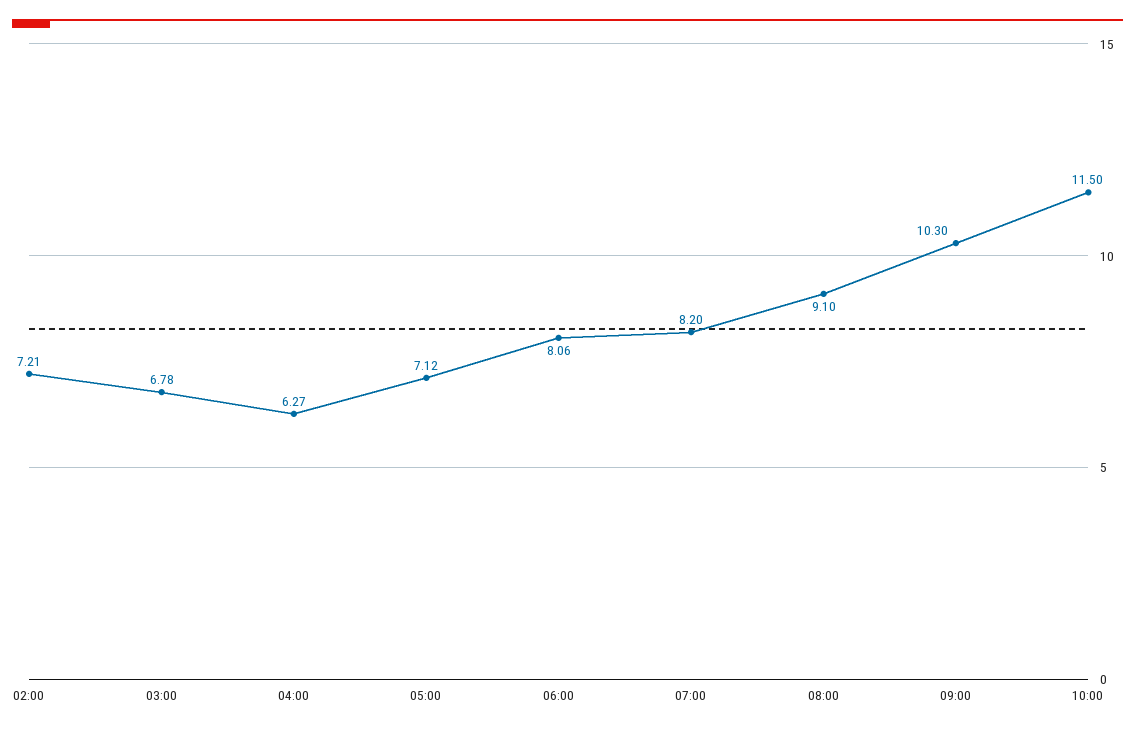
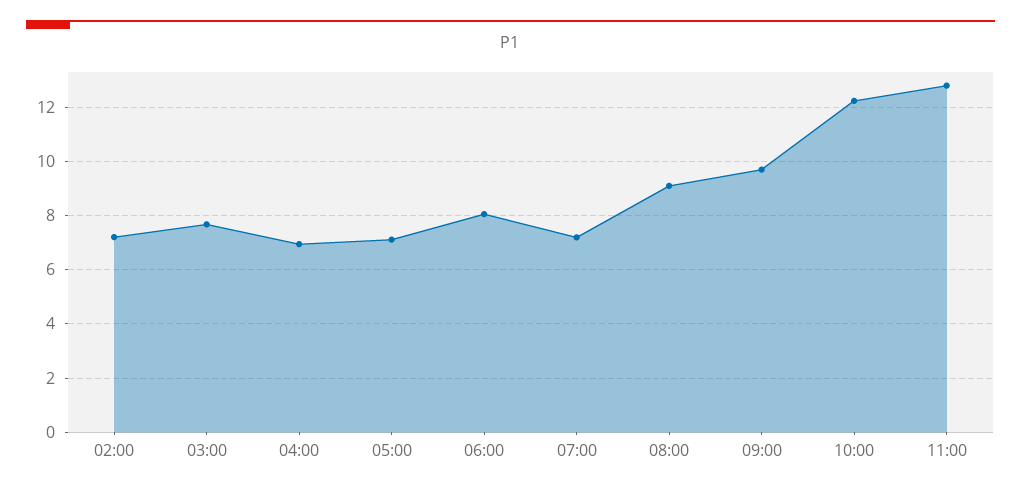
03:00: 6.78 -> 7.75
04:00: 6.27 -> 7
07:00: 8.2 -> 7.25
09:00: 10.3 -> 9.75
10:00: 11.5 -> 12.25
11:00: none -> 12.75

